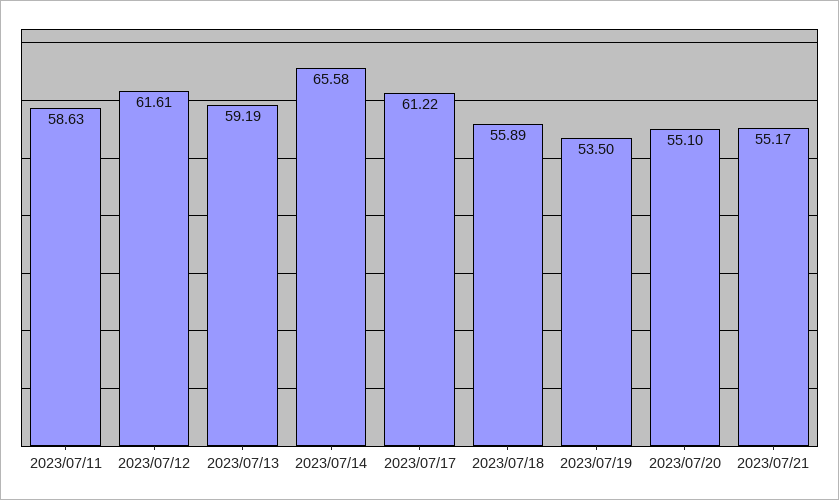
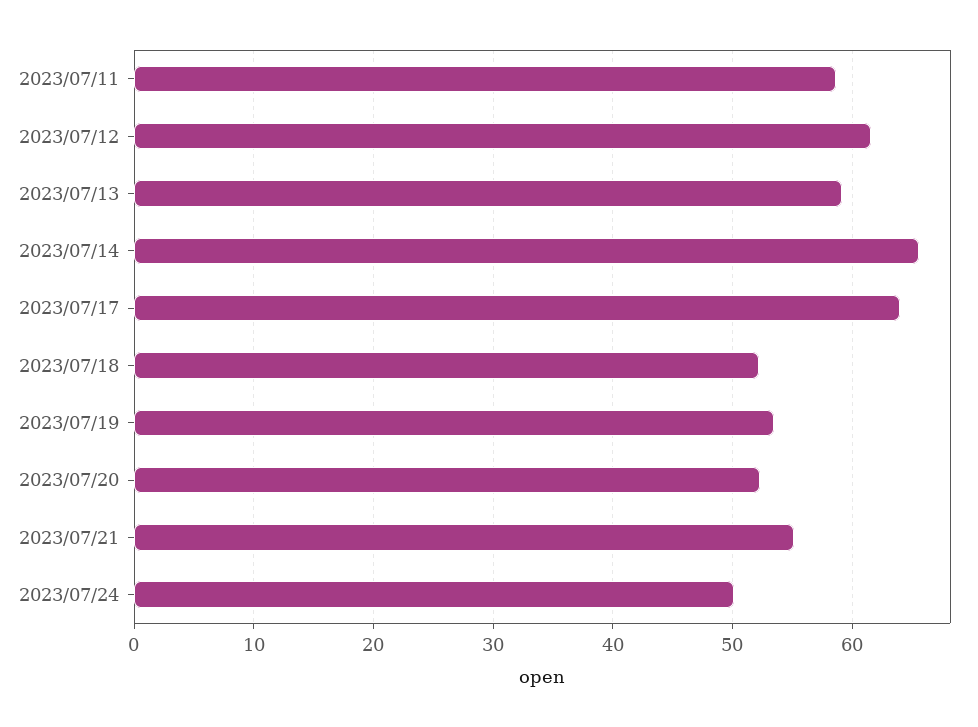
2023/07/17: 61.22 -> 64
2023/07/18: 55.89 -> 52
2023/07/20: 55.1 -> 52
2023/07/24: none -> 50

